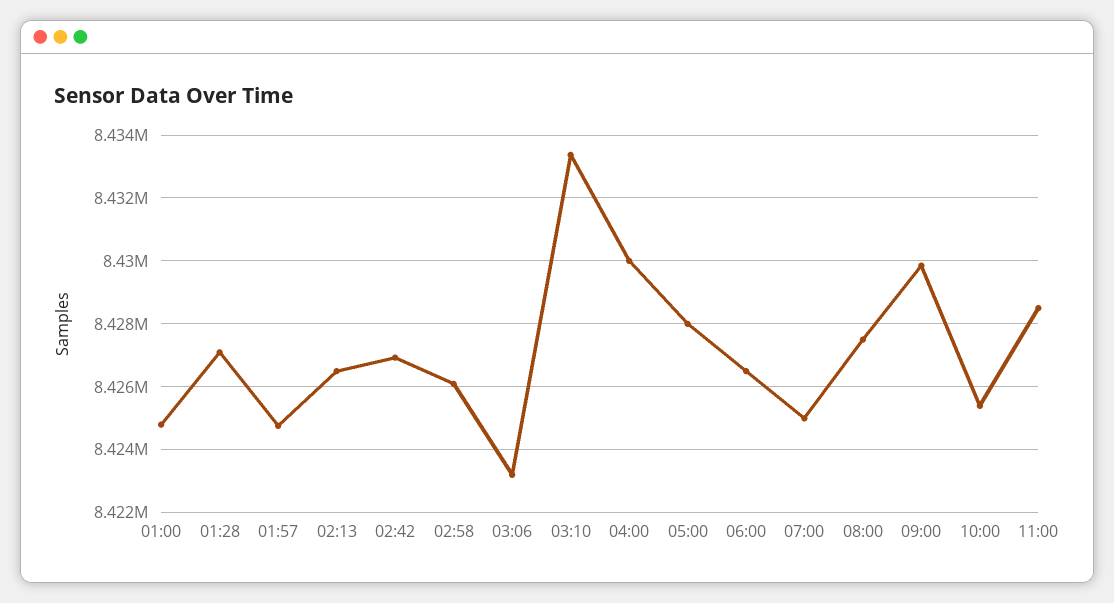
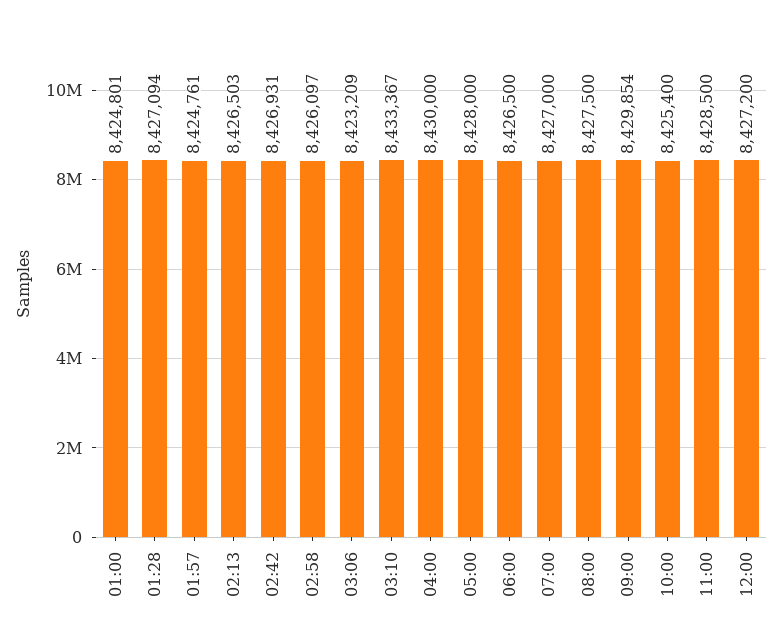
07:00: 8425000 -> 8427000
12:00: none -> 8427200

